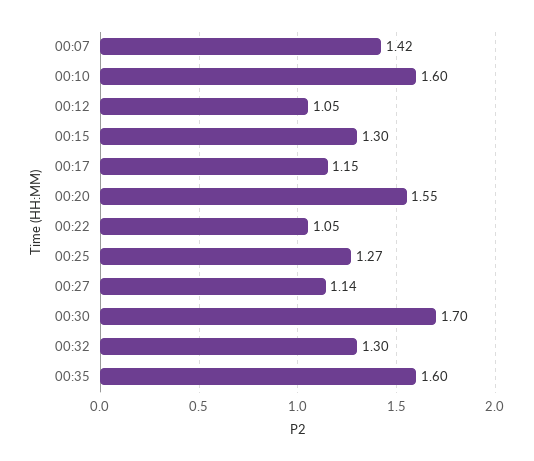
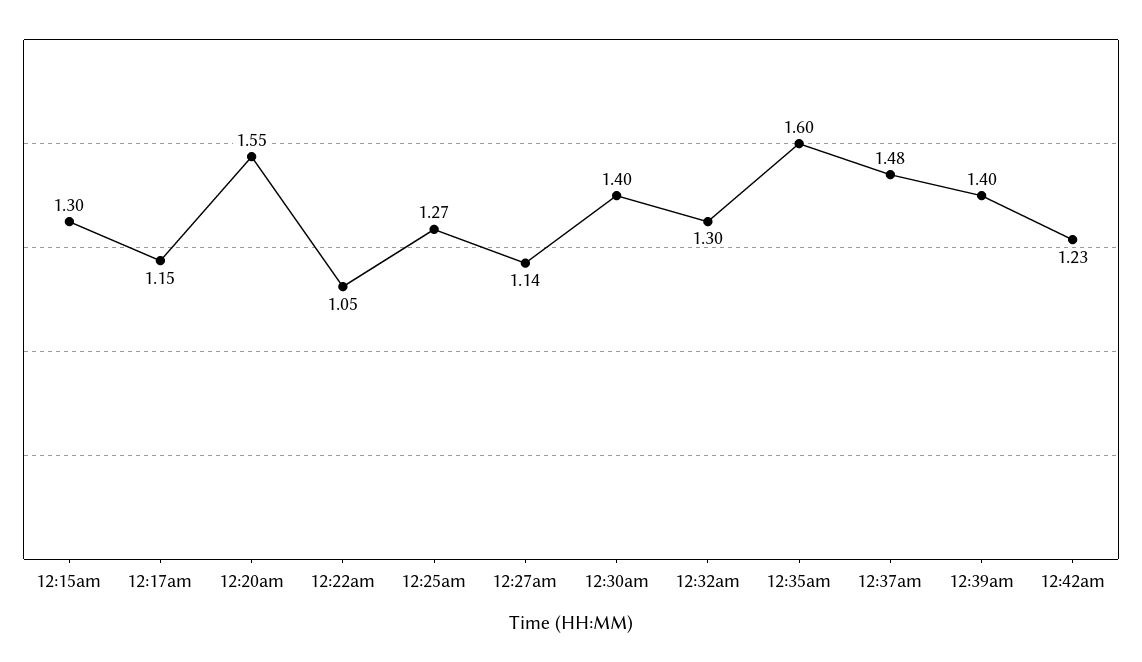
00:07: 1.42 -> none
00:10: 1.6 -> none
00:12: 1.05 -> none
00:30: 1.7 -> 1.4
12:37am: none -> 1.48
12:39am: none -> 1.4
12:42am: none -> 1.23

